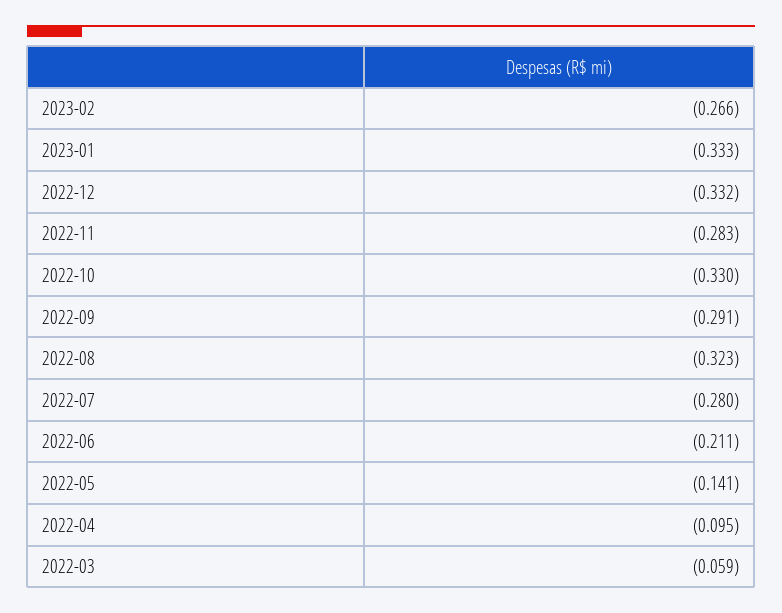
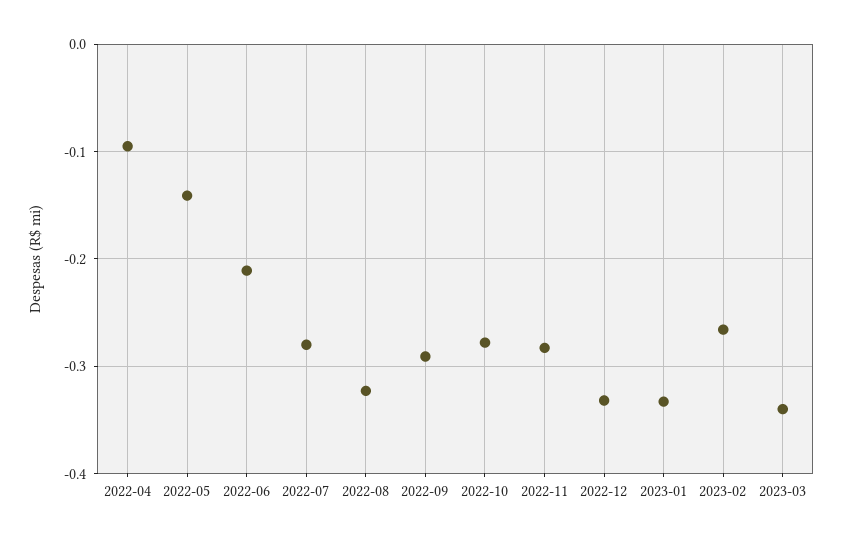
2022-10: -0.33 -> -0.28
2022-03: -0.059 -> none
2023-03: none -> -0.34

